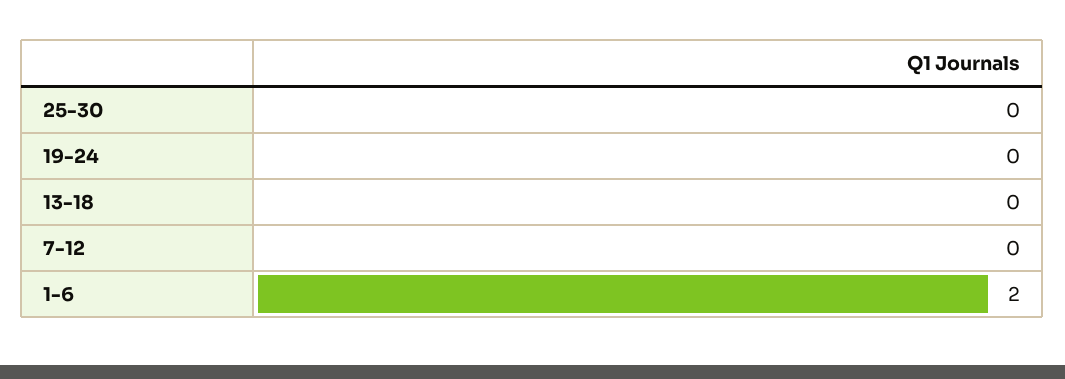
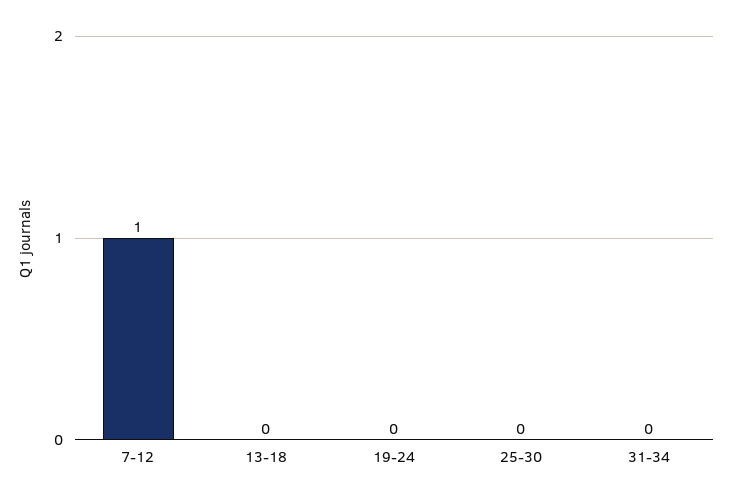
7-12: 0 -> 1
1-6: 2 -> none
31-34: none -> 0

